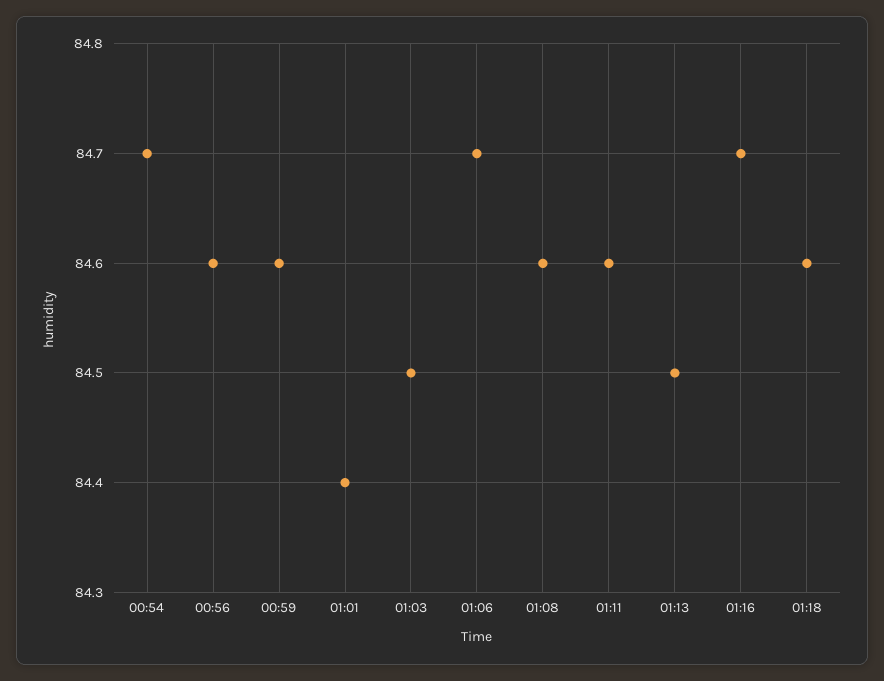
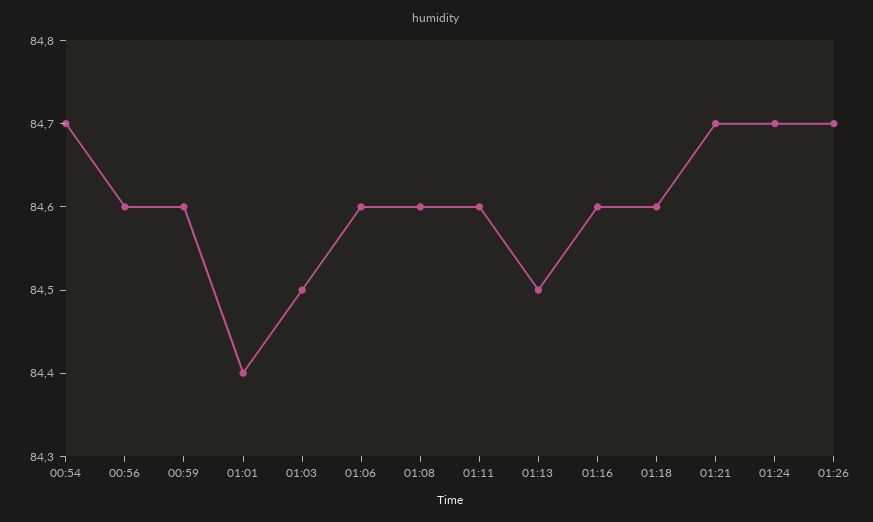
01:06: 84.7 -> 84.6
01:16: 84.7 -> 84.6
01:21: none -> 84.7
01:24: none -> 84.7
01:26: none -> 84.7

